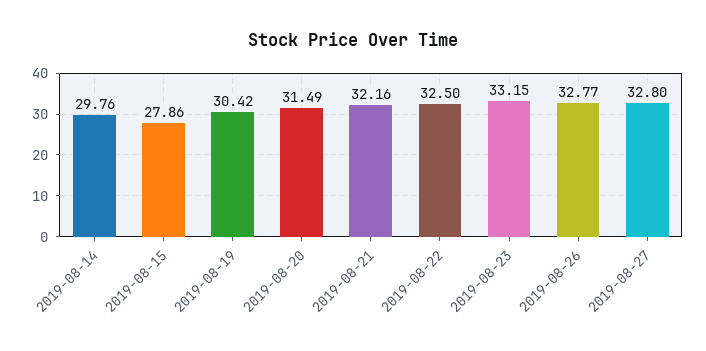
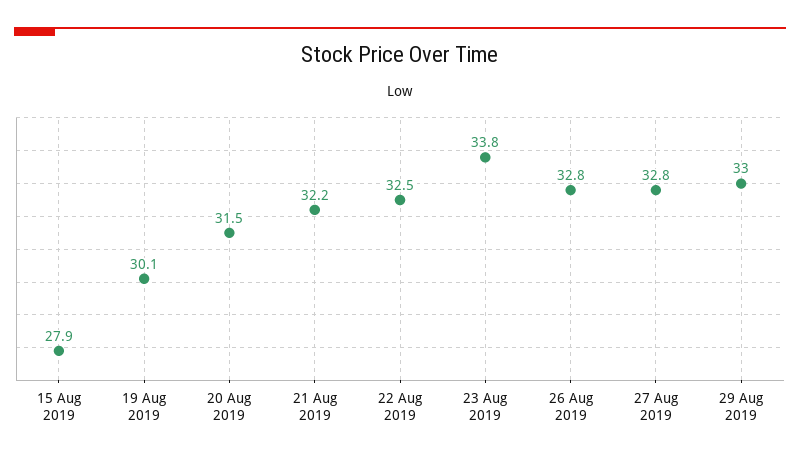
2019-08-14: 29.76 -> none
2019-08-19: 30.42 -> 30.1
2019-08-23: 33.15 -> 33.8
29 Aug 2019: none -> 33

